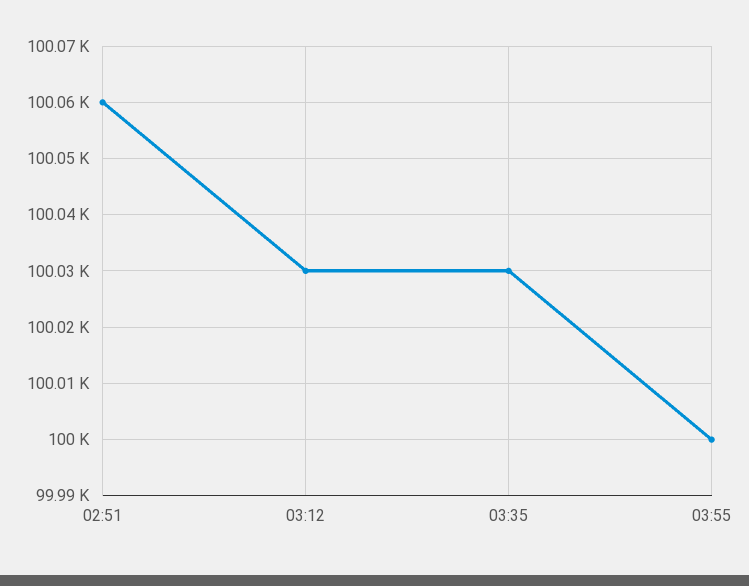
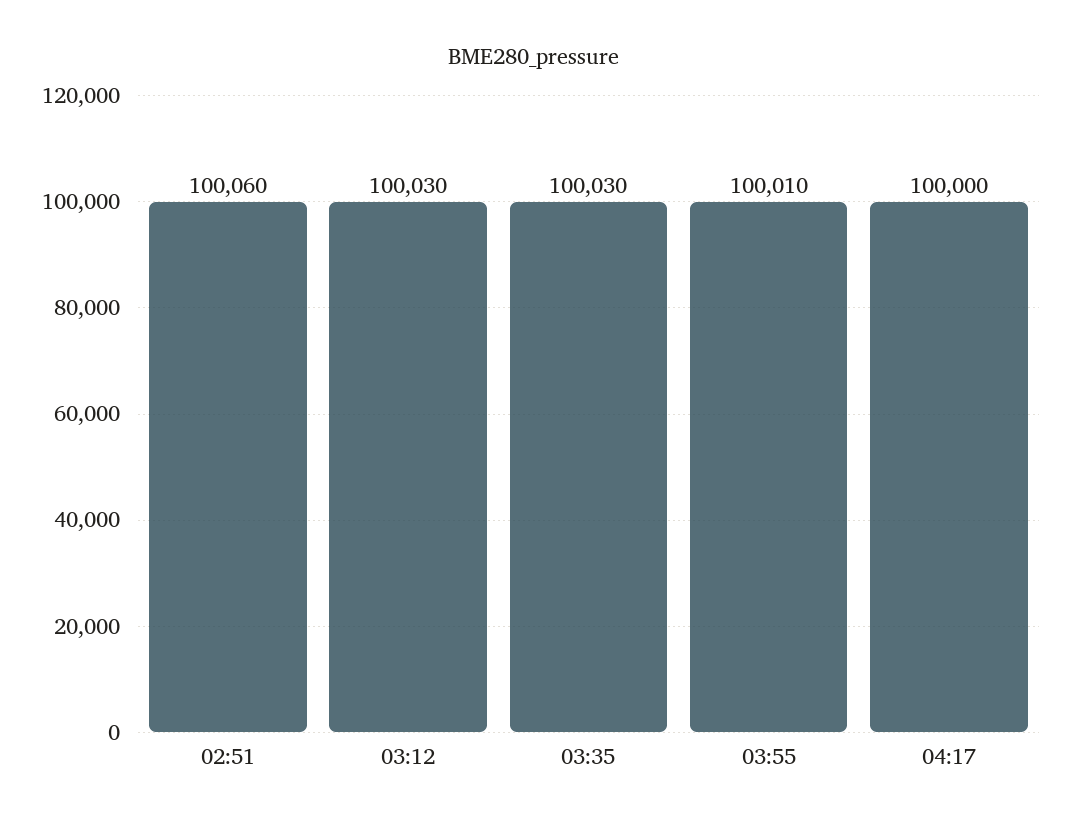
03:55: 100000 -> 100010
04:17: none -> 100000

